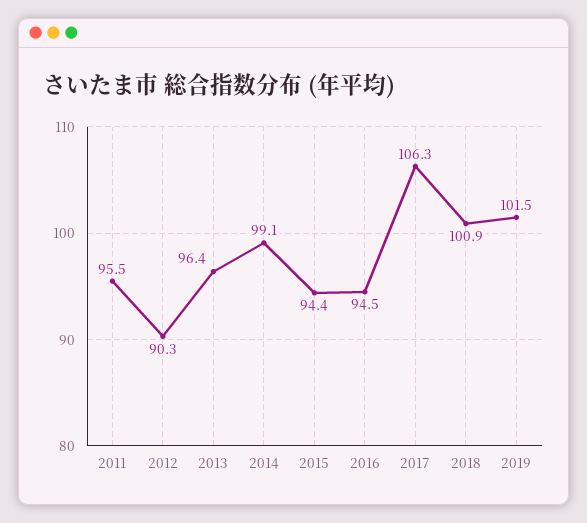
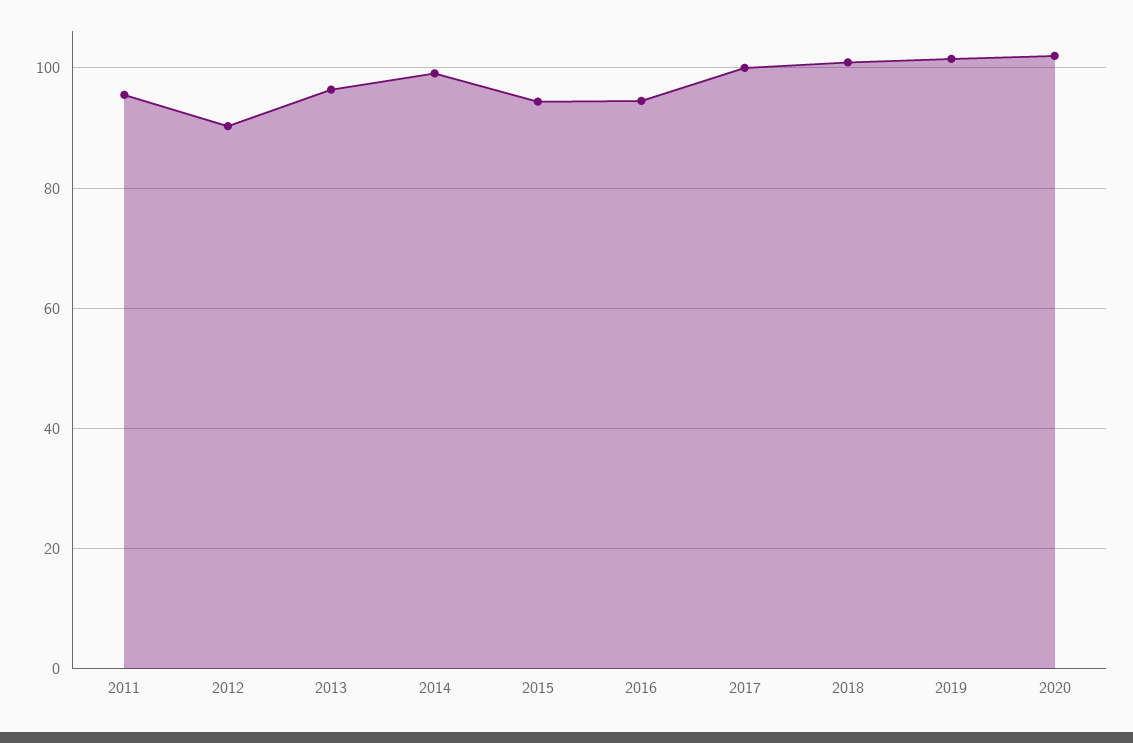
2017: 106.3 -> 100
2020: none -> 102

